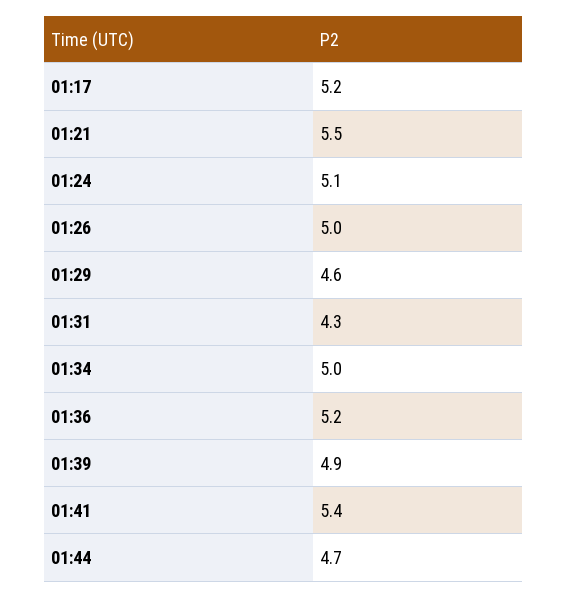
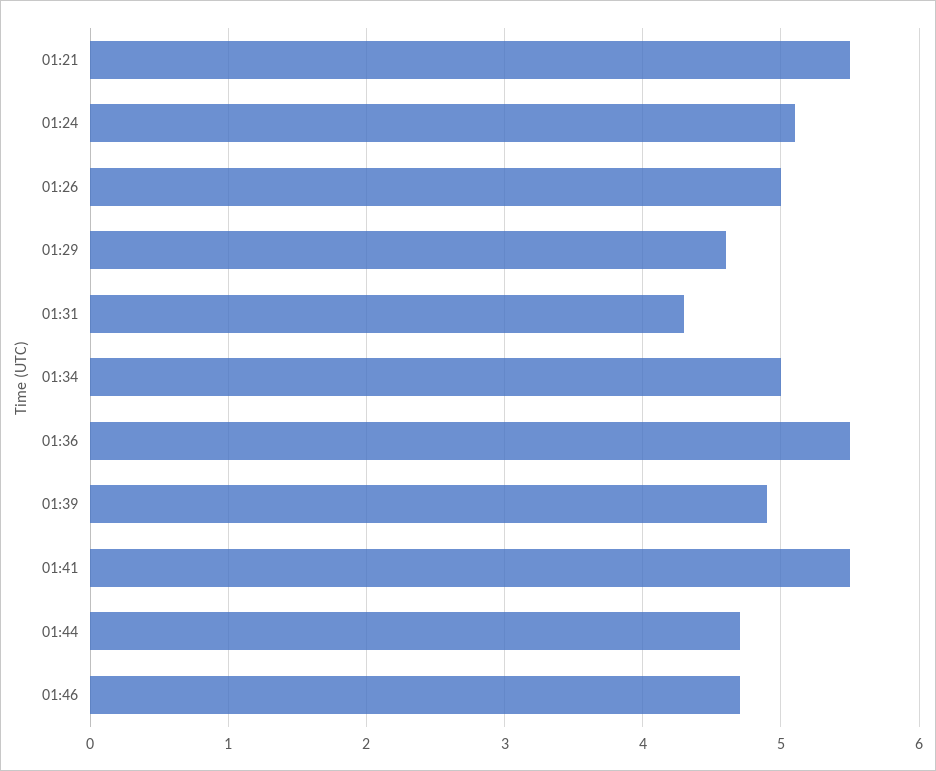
01:17: 5.2 -> none
01:36: 5.2 -> 5.5
01:41: 5.4 -> 5.5
01:46: none -> 4.7

